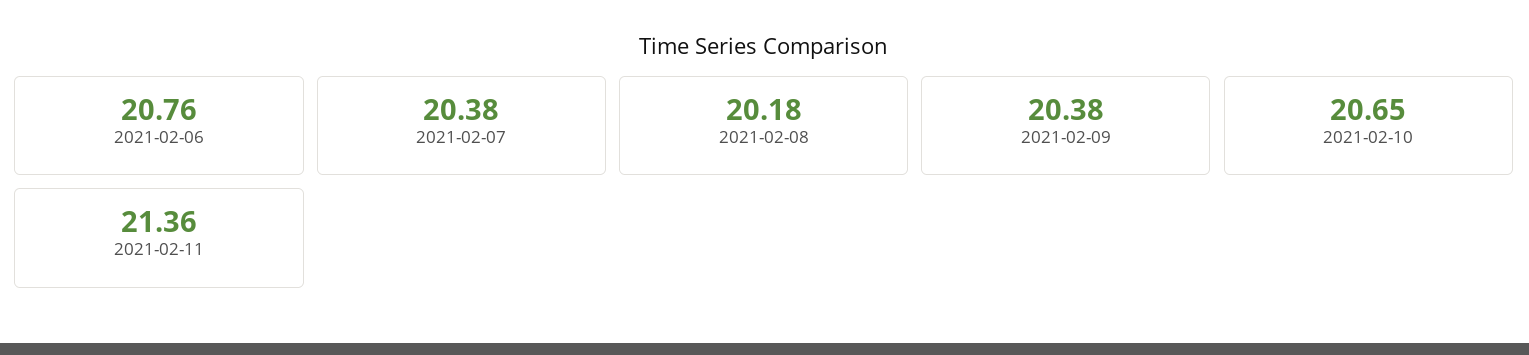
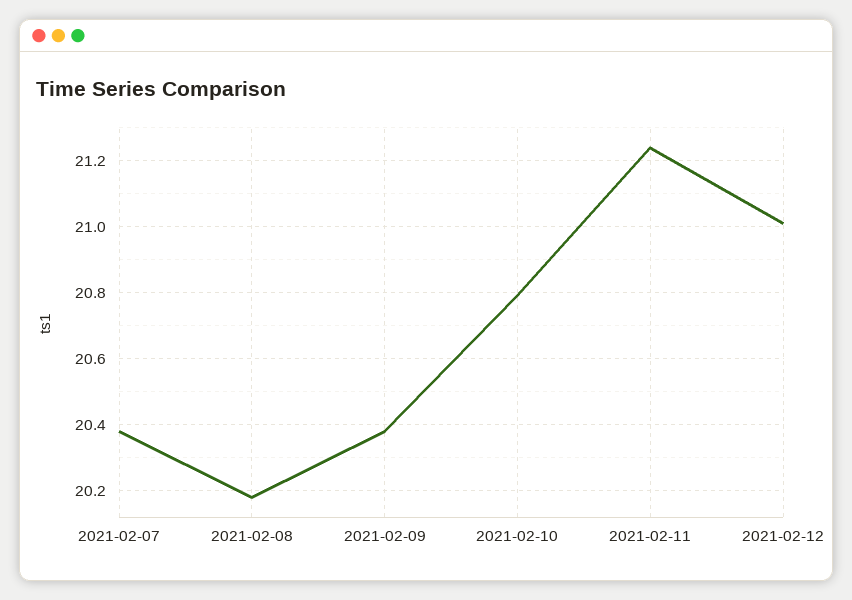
2021-02-06: 20.76 -> none
2021-02-10: 20.65 -> 20.8
2021-02-11: 21.36 -> 21.25
2021-02-12: none -> 21

